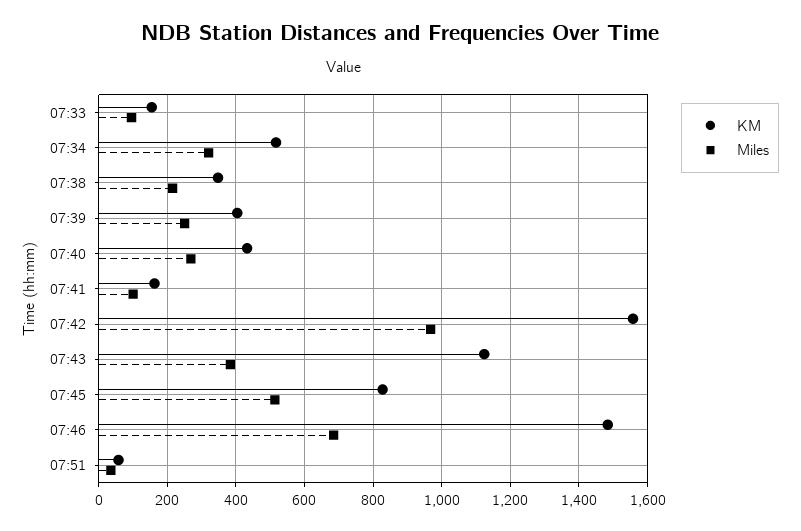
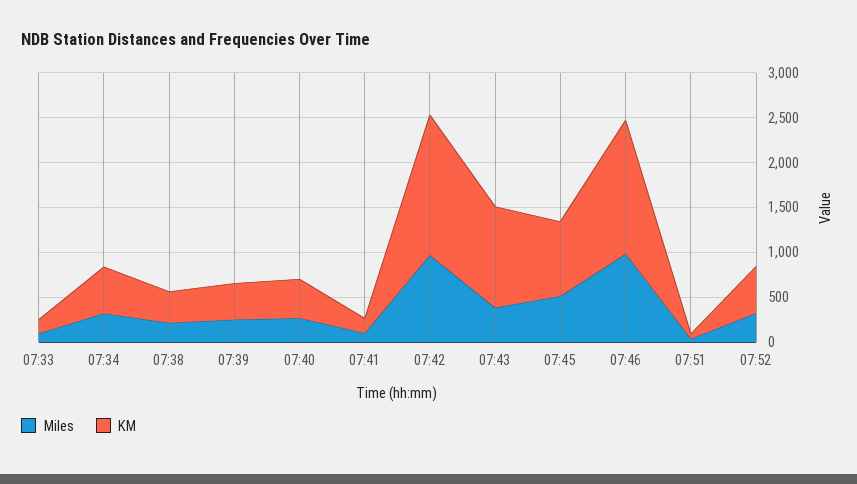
Miles, 07:46: 680 -> 1000
Miles, 07:52: none -> 300
KM, 07:52: none -> 500

